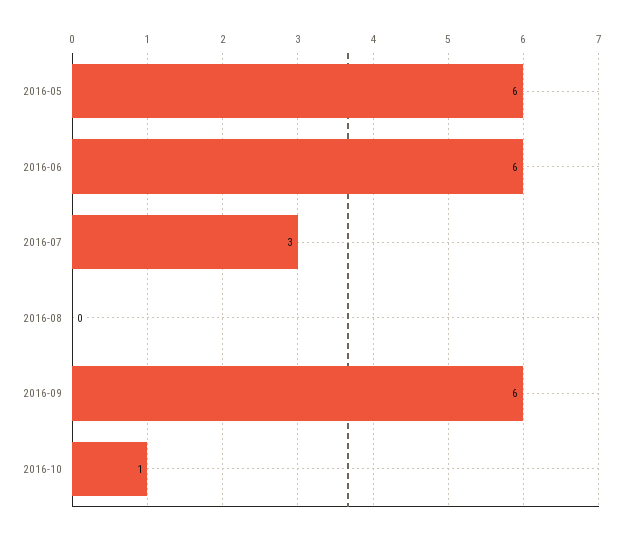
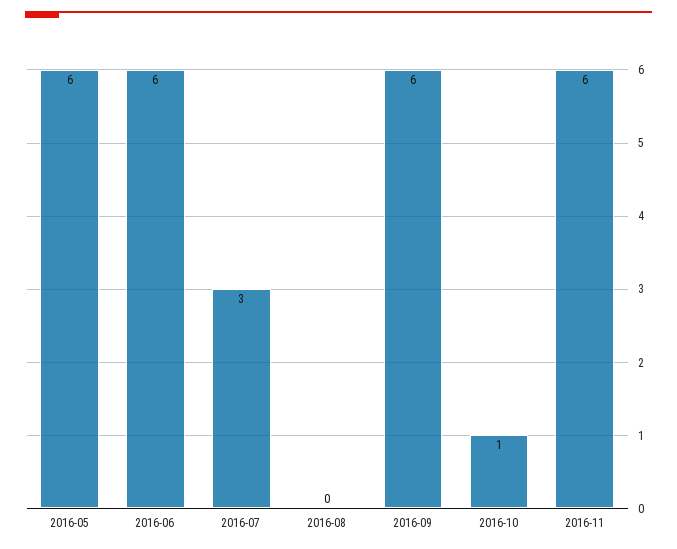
2016-11: none -> 6

